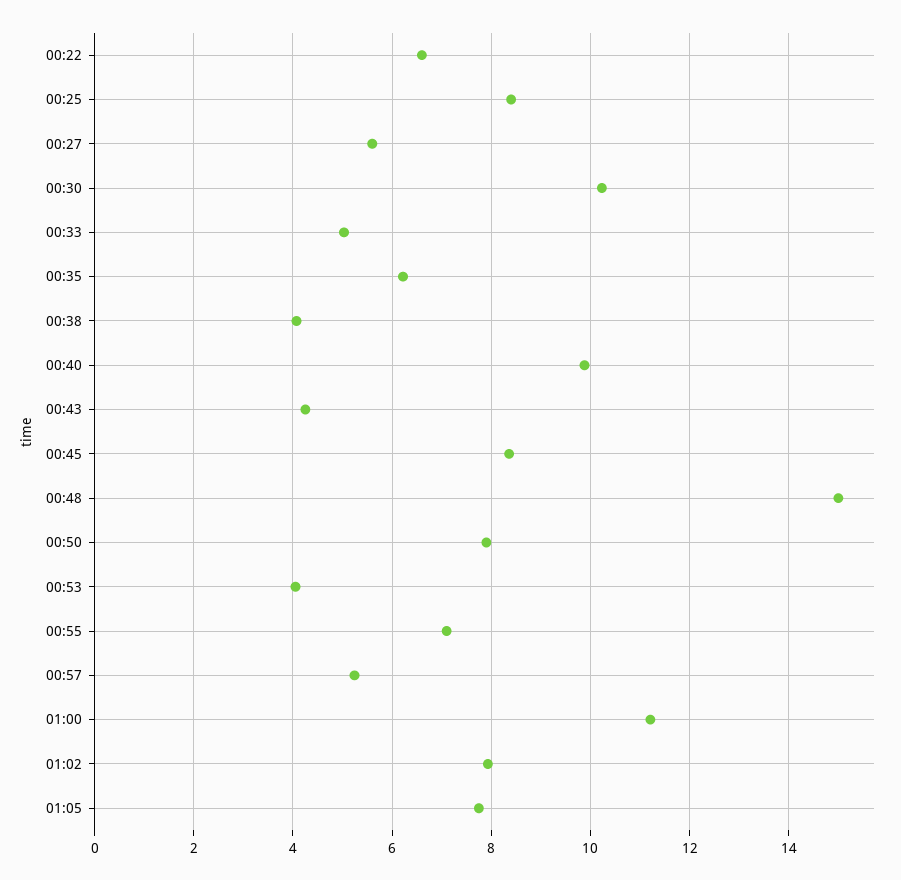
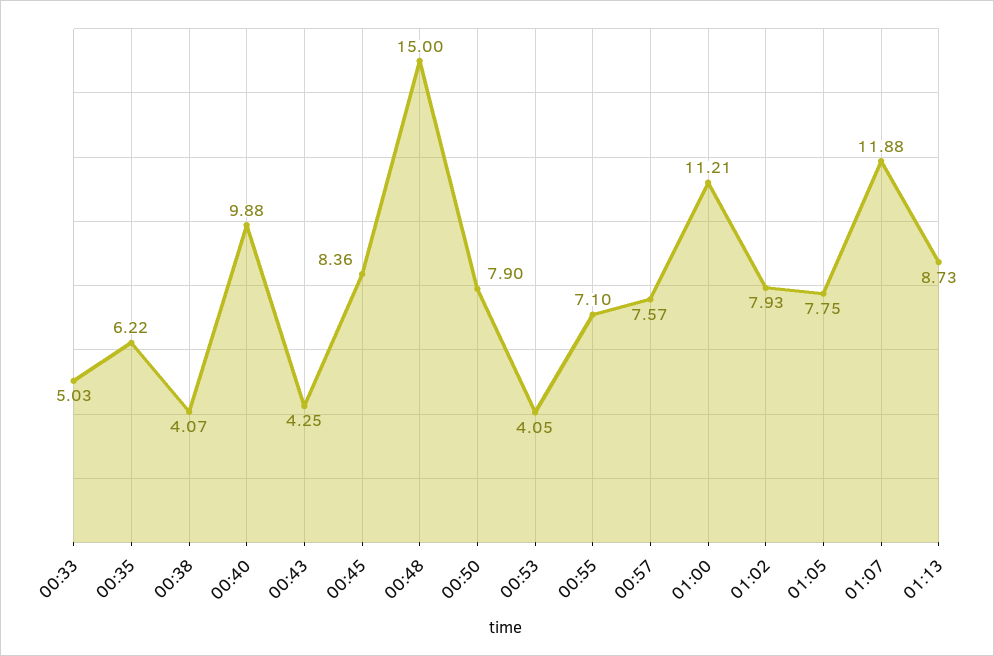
00:22: 6.6 -> none
00:25: 8.4 -> none
00:27: 5.6 -> none
00:30: 10.2 -> none
00:57: 5.2 -> 7.57
01:07: none -> 11.88
01:13: none -> 8.73

